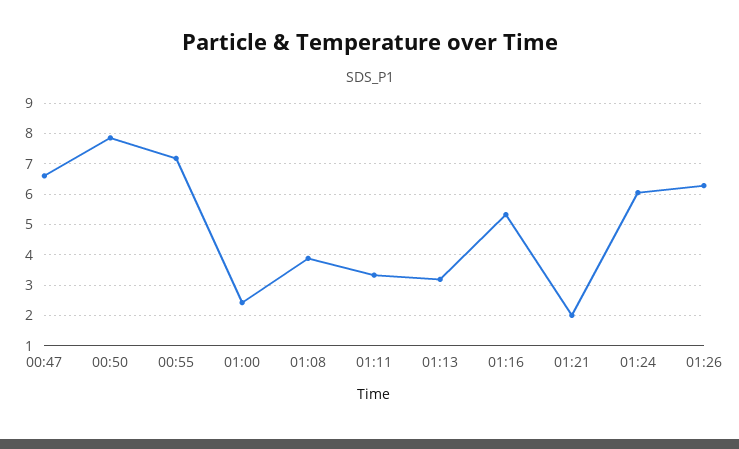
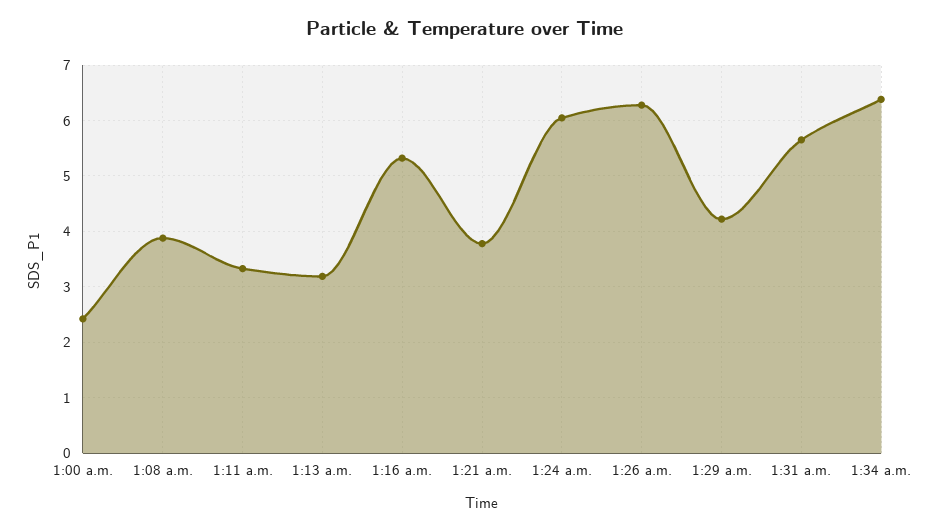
00:47: 6.6 -> none
00:50: 7.8 -> none
00:55: 7.2 -> none
01:21: 2 -> 3.8
1:29 a.m.: none -> 4.2
1:31 a.m.: none -> 5.6
1:34 a.m.: none -> 6.4

